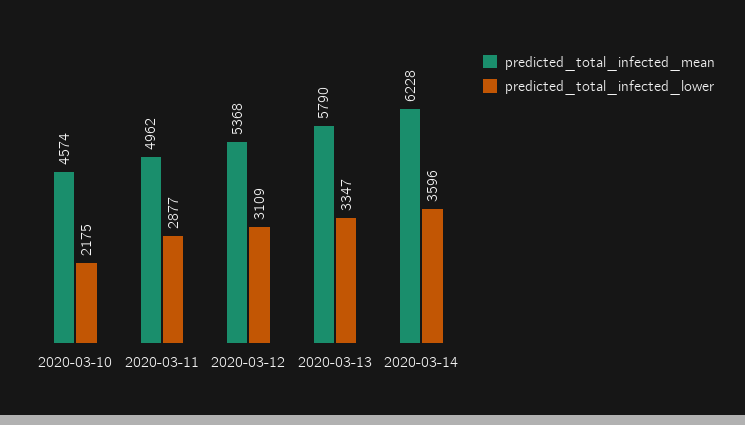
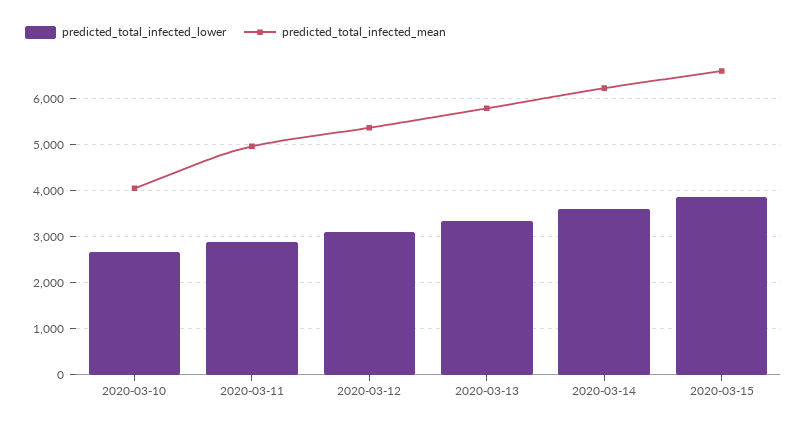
predicted_total_infected_mean, 2020-03-10: 4574 -> 4000
predicted_total_infected_lower, 2020-03-10: 2175 -> 2600
predicted_total_infected_lower, 2020-03-15: none -> 3800
predicted_total_infected_mean, 2020-03-15: none -> 6600

